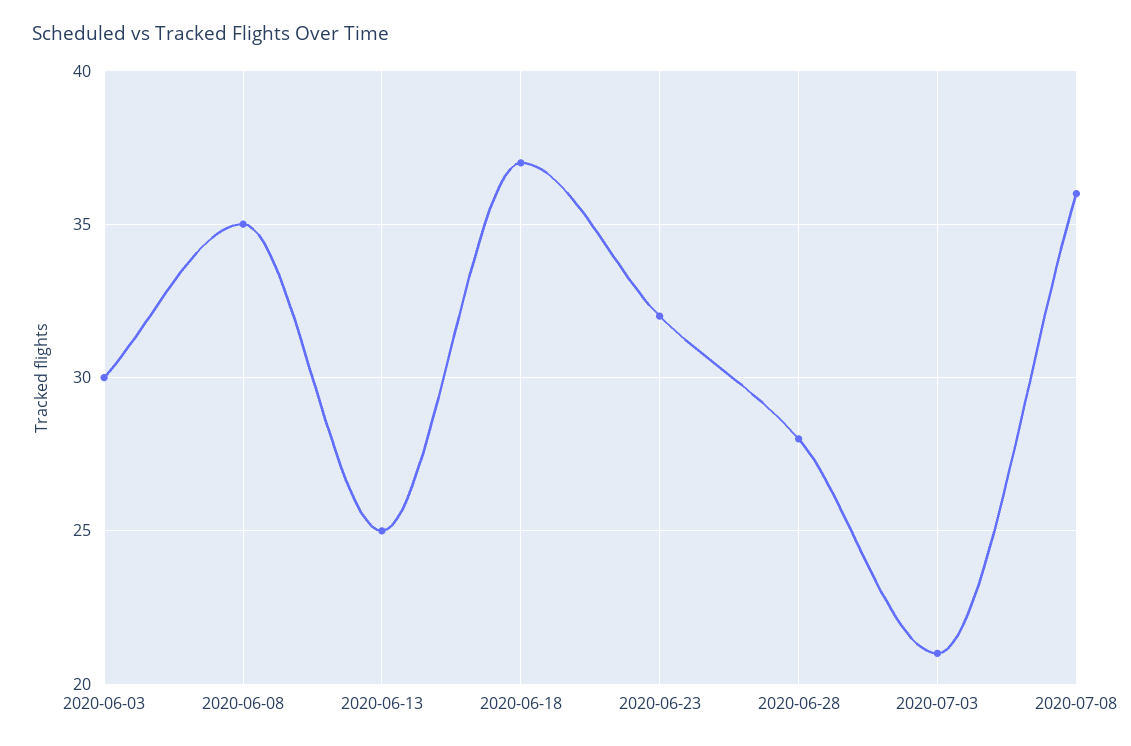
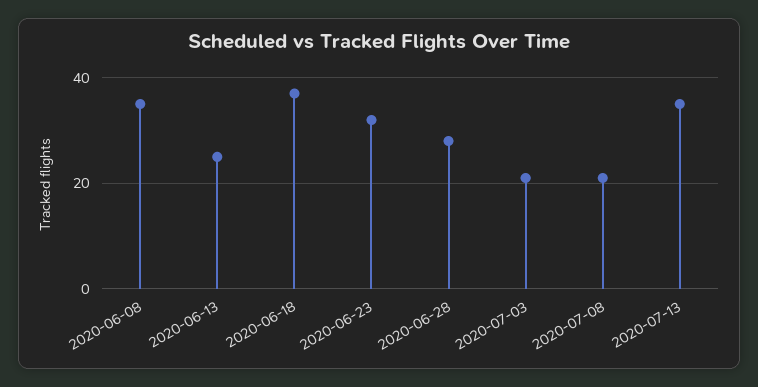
2020-06-03: 30 -> none
2020-07-08: 36 -> 20
2020-07-13: none -> 35

